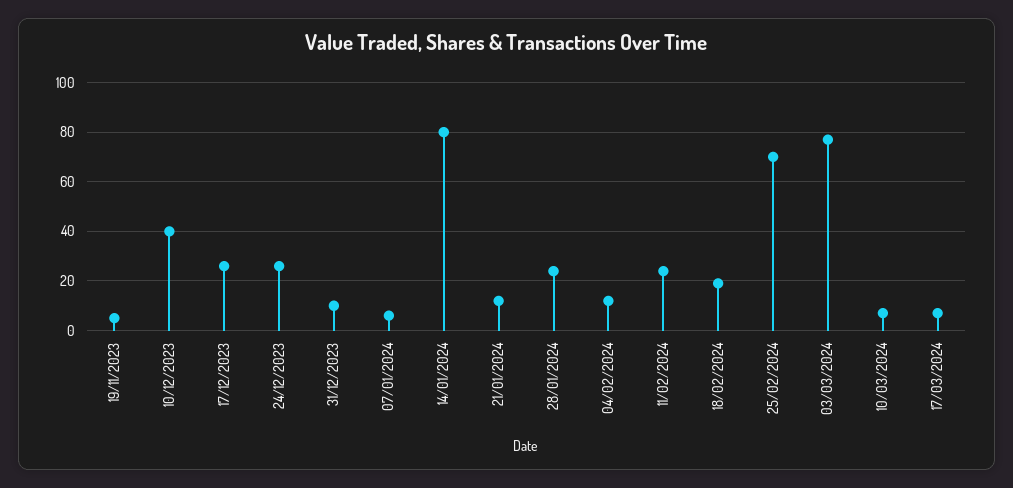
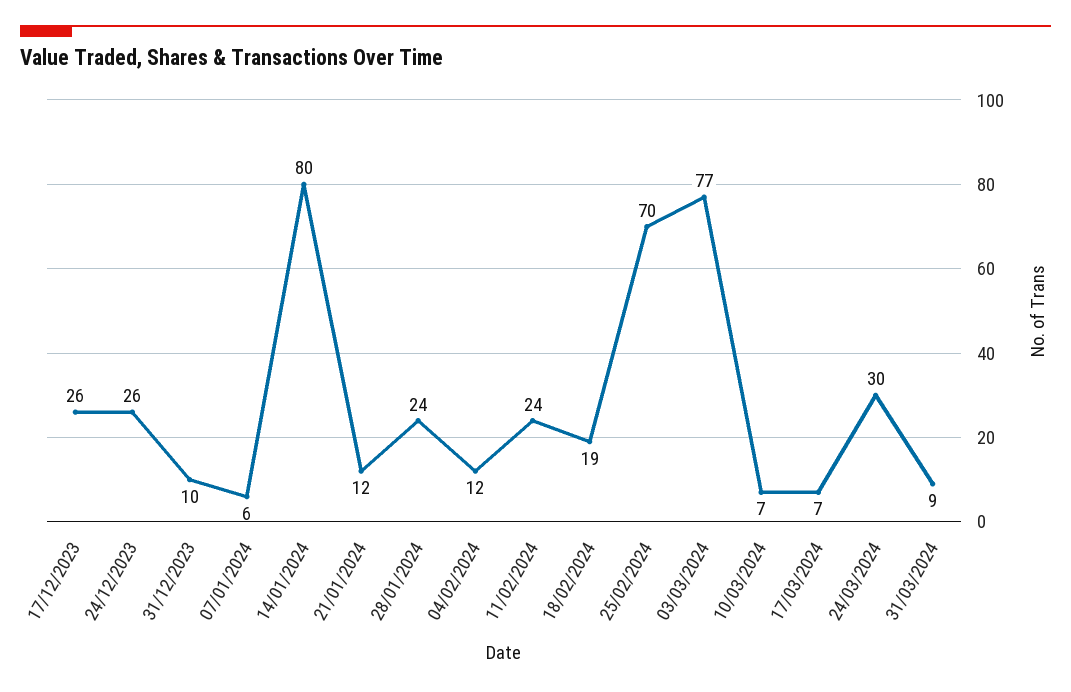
19/11/2023: 5 -> none
10/12/2023: 40 -> none
24/03/2024: none -> 30
31/03/2024: none -> 9

